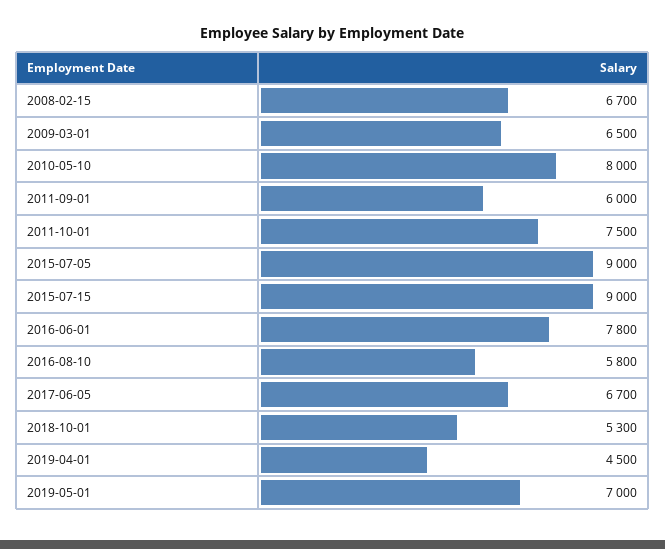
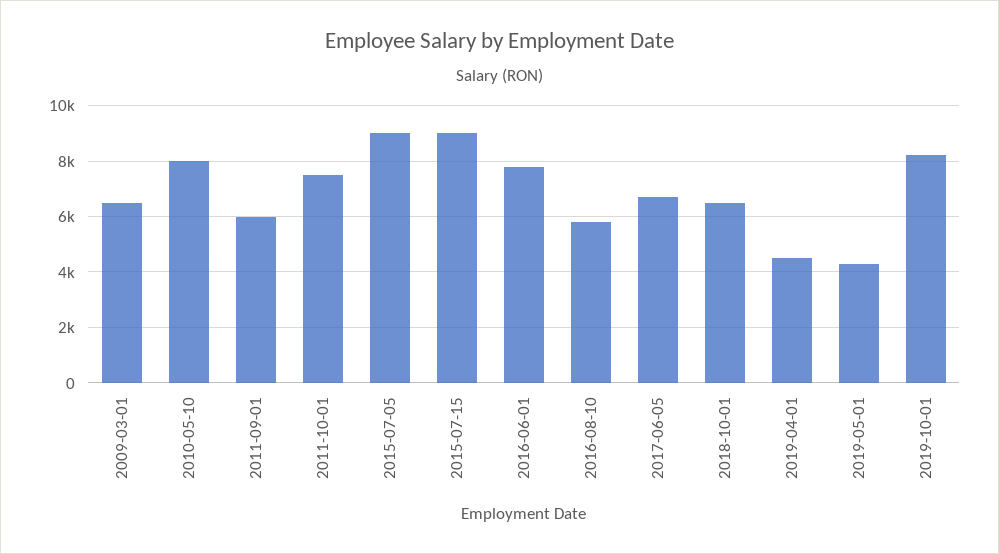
2008-02-15: 6700 -> none
2018-10-01: 5300 -> 6500
2019-05-01: 7000 -> 4250
2019-10-01: none -> 8250

